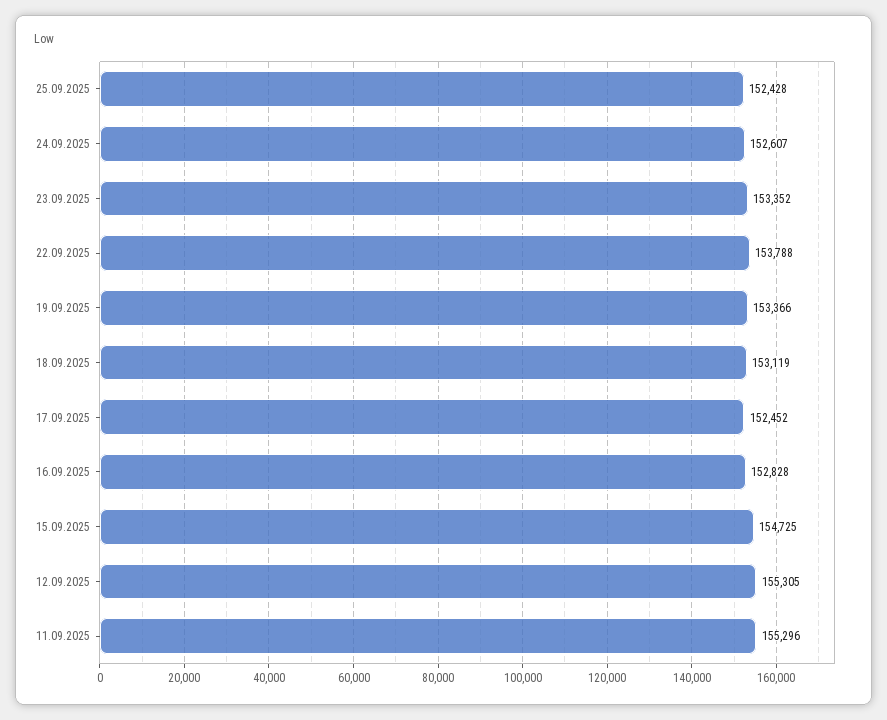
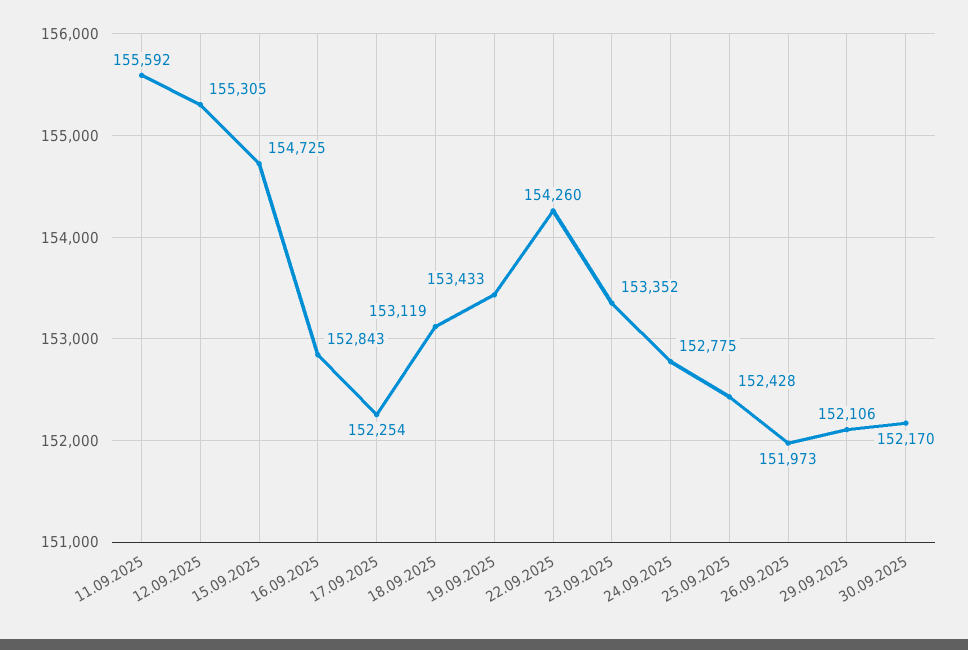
24.09.2025: 152607 -> 152775
22.09.2025: 153788 -> 154260
19.09.2025: 153366 -> 153433
17.09.2025: 152452 -> 152254
16.09.2025: 152828 -> 152843
11.09.2025: 155296 -> 155592
26.09.2025: none -> 151973
29.09.2025: none -> 152106
30.09.2025: none -> 152170

